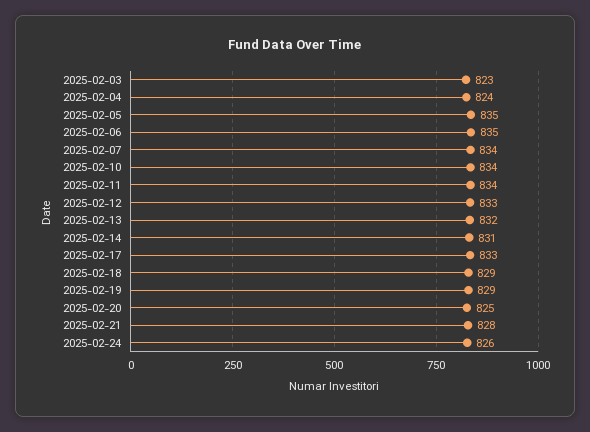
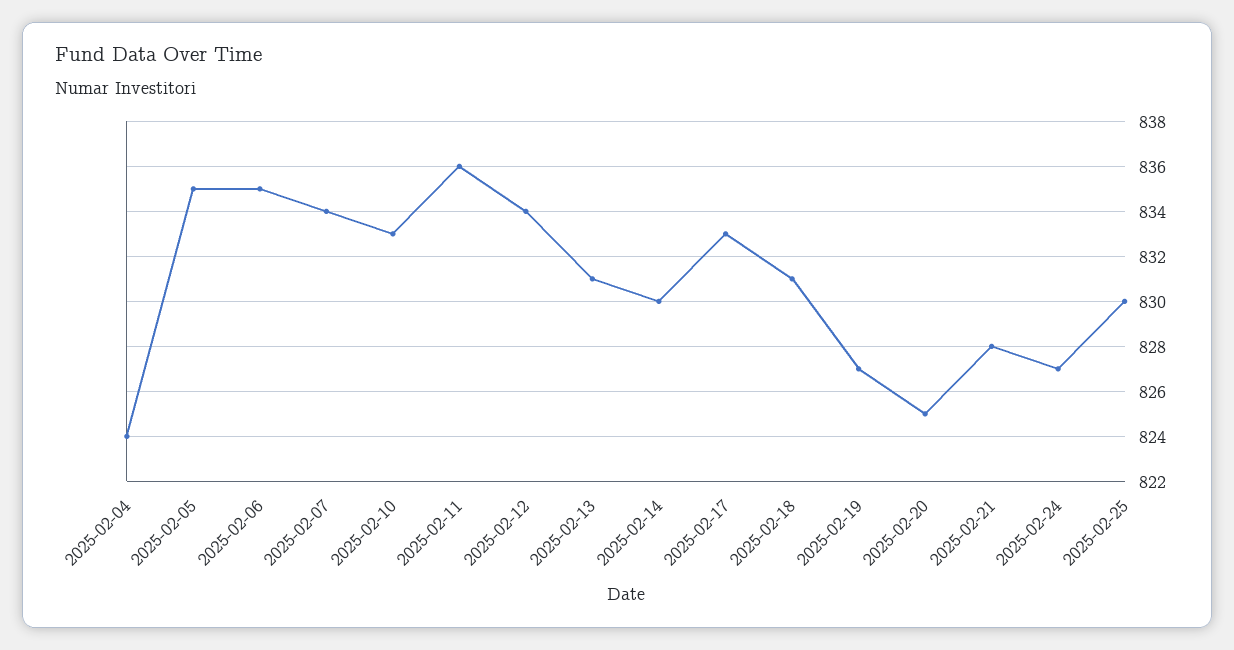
2025-02-03: 823 -> none
2025-02-10: 834 -> 833
2025-02-11: 834 -> 836
2025-02-12: 833 -> 834
2025-02-13: 832 -> 831
2025-02-14: 831 -> 830
2025-02-18: 829 -> 831
2025-02-19: 829 -> 827
2025-02-24: 826 -> 827
2025-02-25: none -> 830

